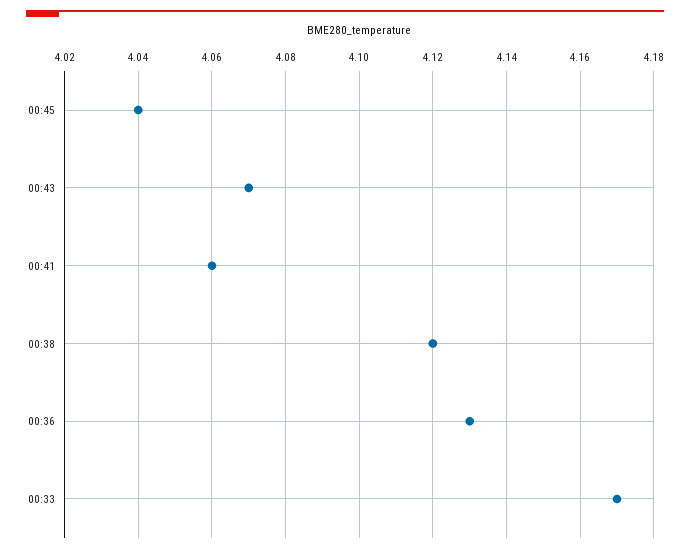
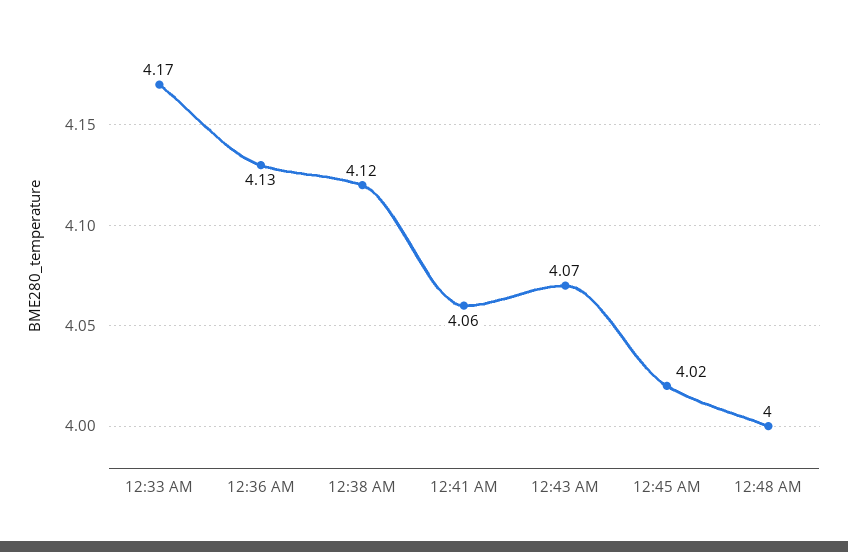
00:45: 4.04 -> 4.02
12:48 AM: none -> 4

